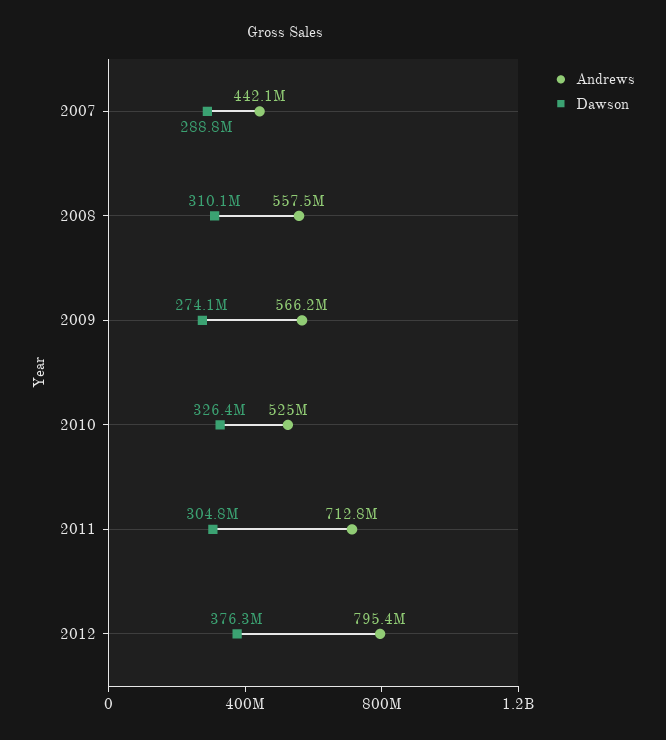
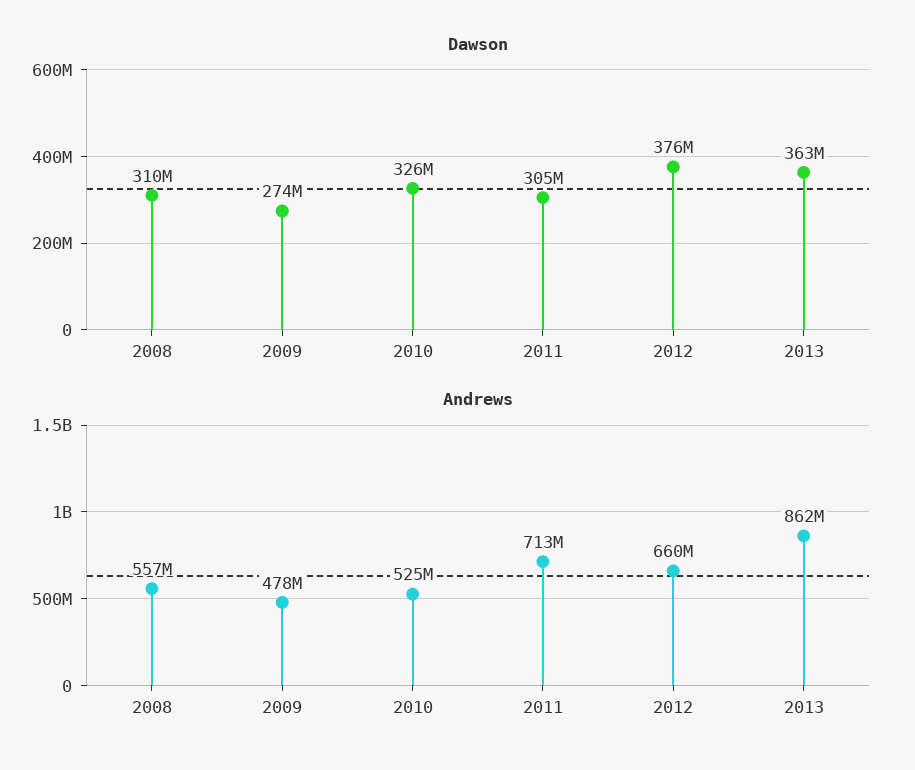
Andrews, 2007: 442100000 -> none
Dawson, 2007: 288800000 -> none
Andrews, 2009: 566200000 -> 478000000
Andrews, 2012: 795400000 -> 660000000
Dawson, 2013: none -> 363000000
Andrews, 2013: none -> 862000000

